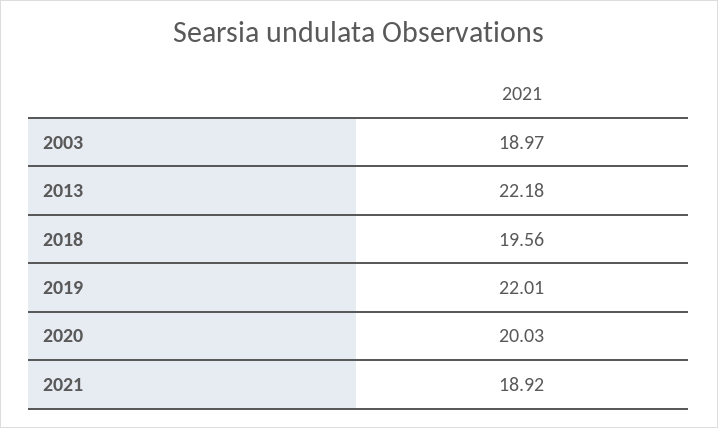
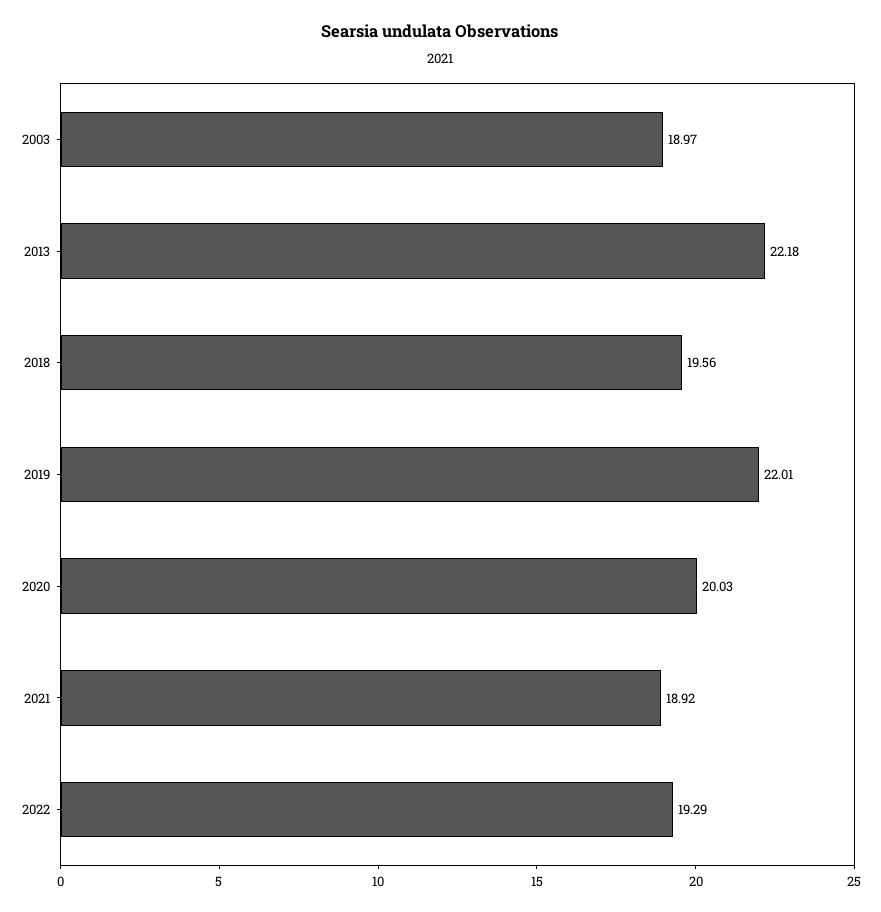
2022: none -> 19.29

